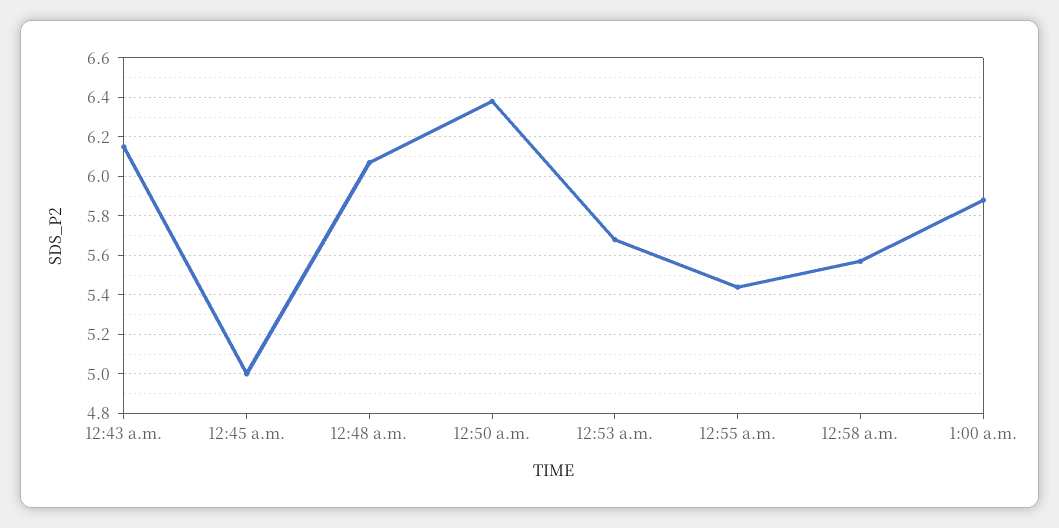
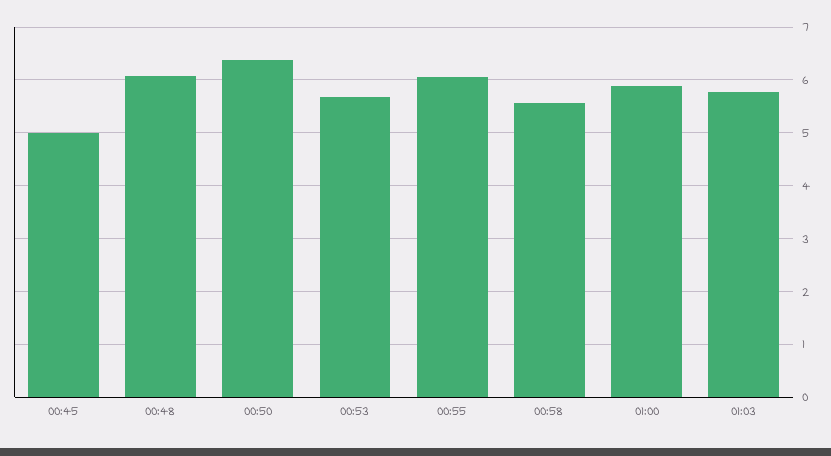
12:43 a.m.: 6.15 -> none
12:55 a.m.: 5.45 -> 6
01:03: none -> 5.8

